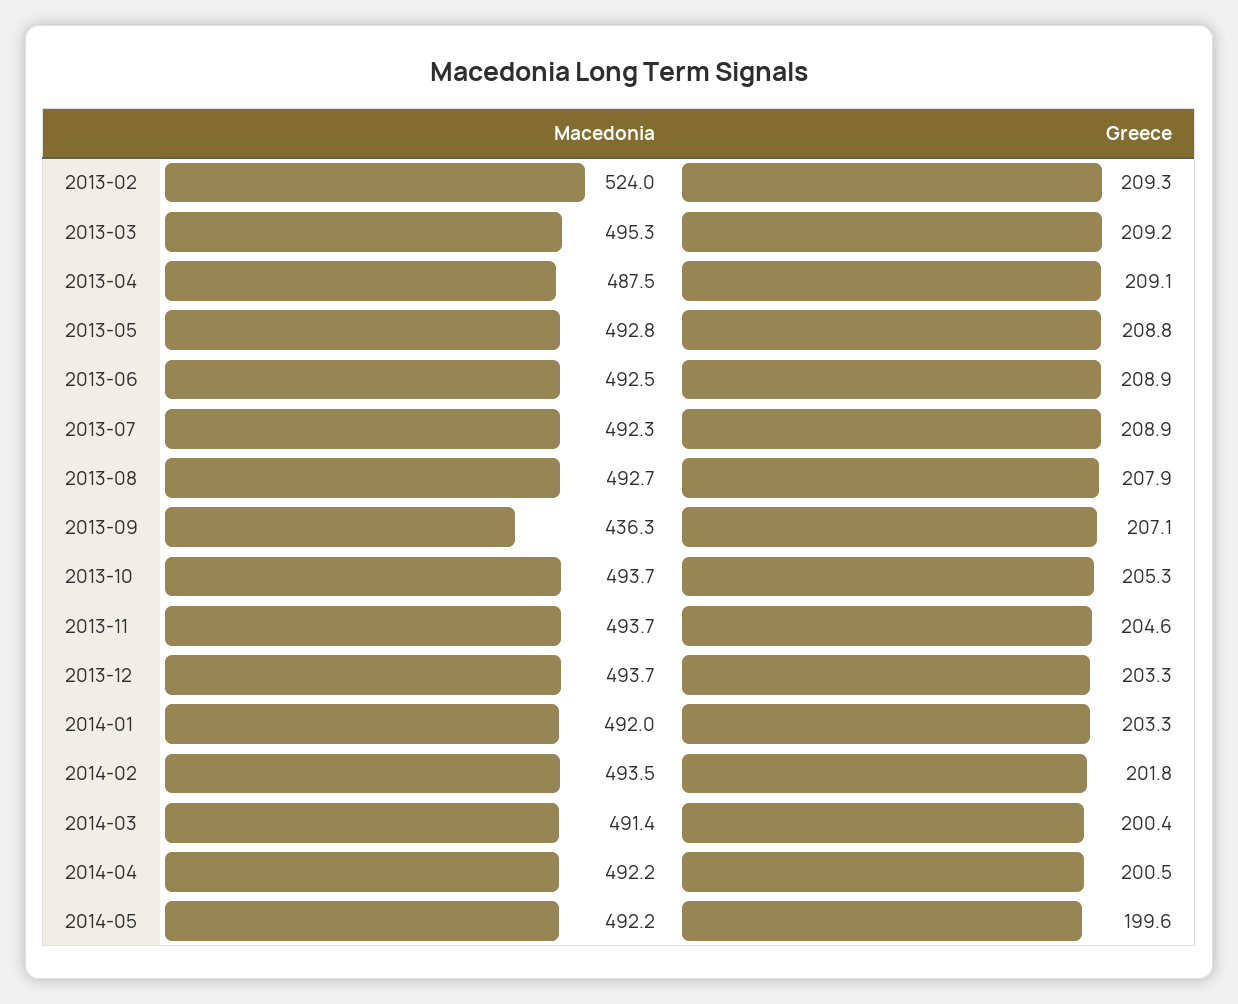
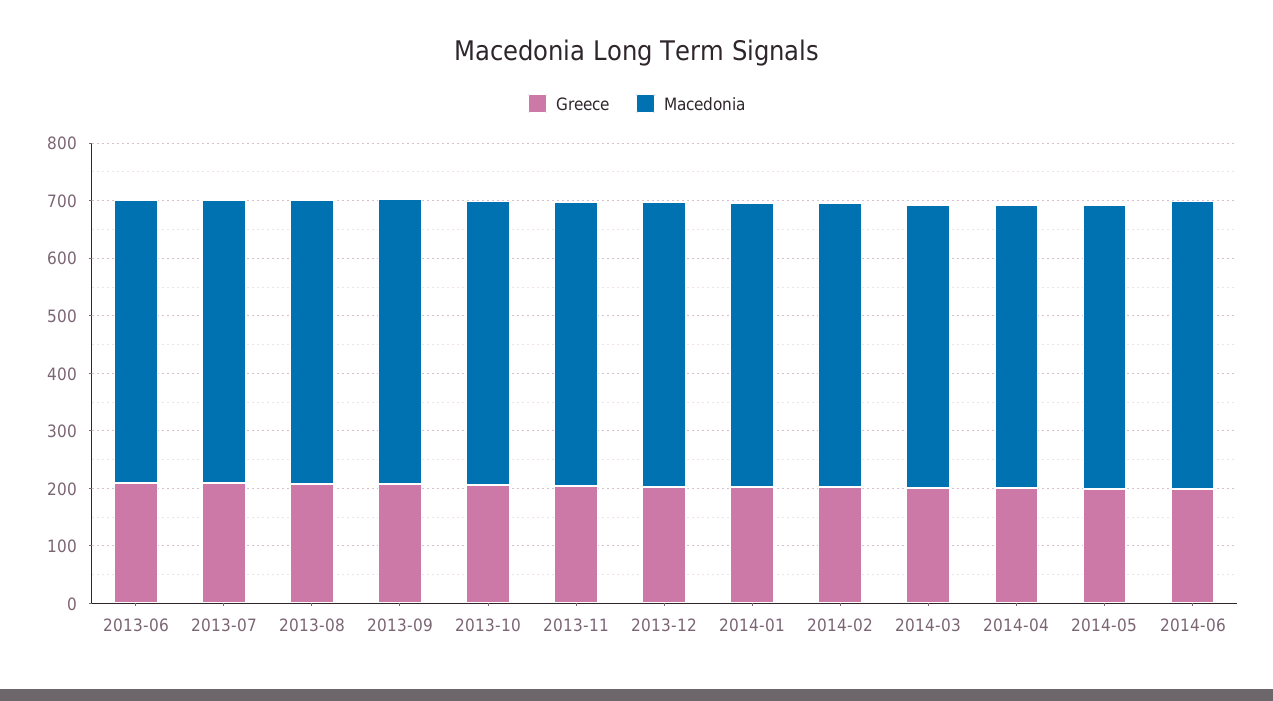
Macedonia, 2013-02: 524 -> none
Greece, 2013-02: 209.3 -> none
Macedonia, 2013-03: 495.3 -> none
Greece, 2013-03: 209.2 -> none
Macedonia, 2013-04: 487.5 -> none
Greece, 2013-04: 209.1 -> none
Macedonia, 2013-05: 492.8 -> none
Greece, 2013-05: 208.8 -> none
Macedonia, 2013-09: 436.3 -> 500
Greece, 2014-06: none -> 200
Macedonia, 2014-06: none -> 500

